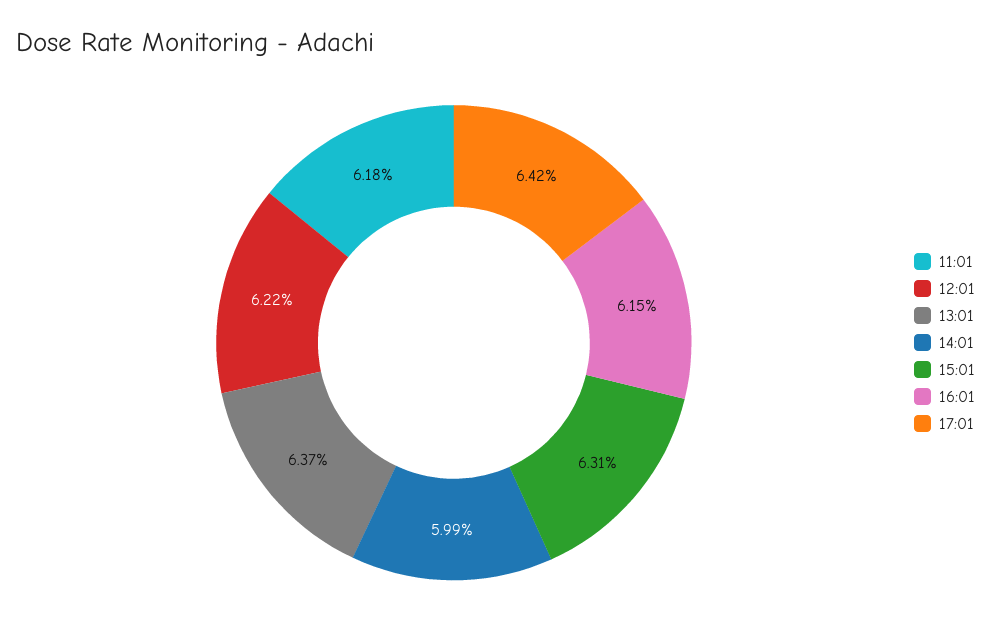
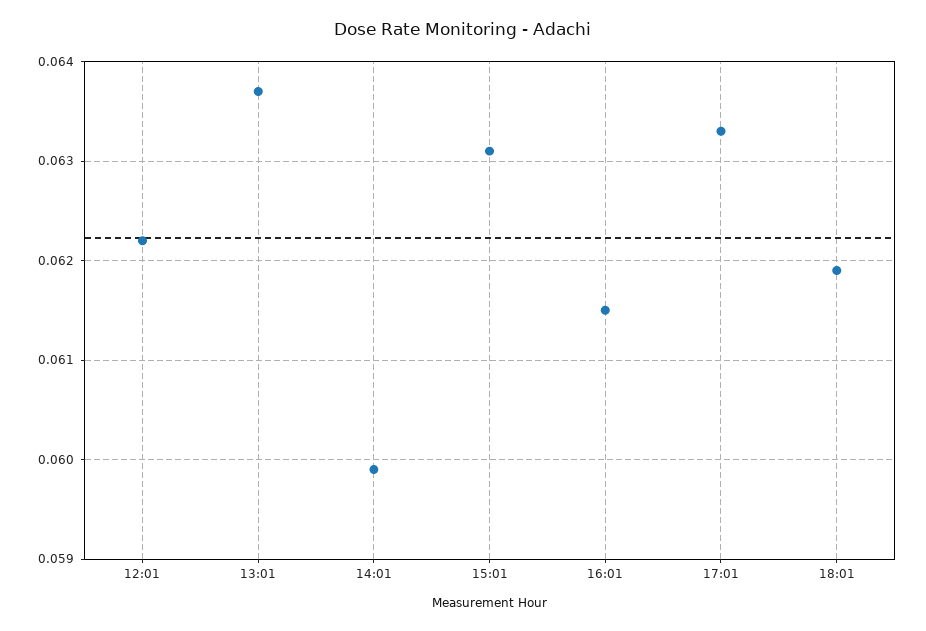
11:01: 0.0618 -> none
17:01: 0.0642 -> 0.0633
18:01: none -> 0.0619

